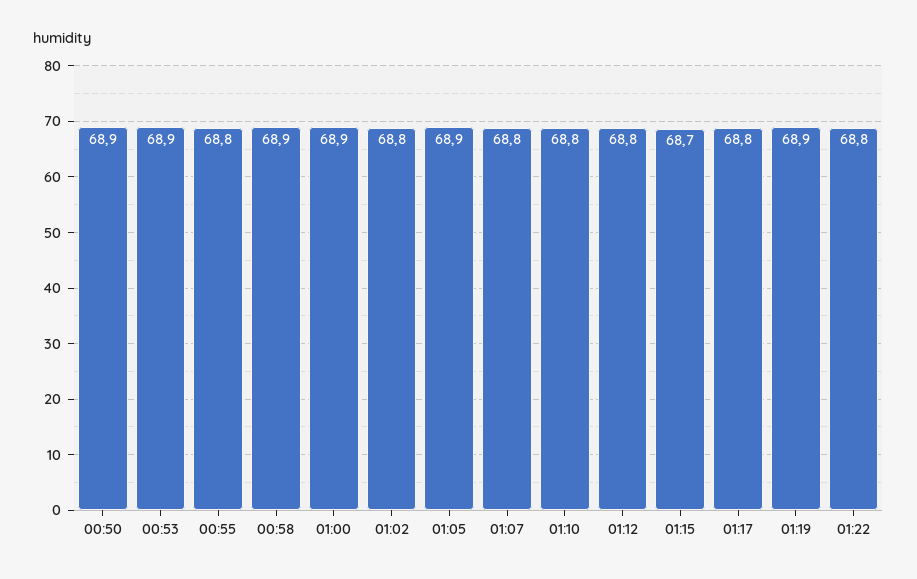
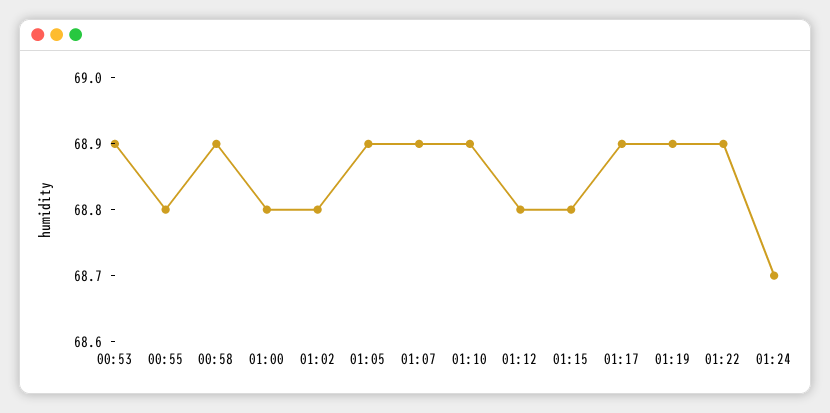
00:50: 68.9 -> none
01:00: 68.9 -> 68.8
01:07: 68.8 -> 68.9
01:10: 68.8 -> 68.9
01:15: 68.7 -> 68.8
01:17: 68.8 -> 68.9
01:22: 68.8 -> 68.9
01:24: none -> 68.7

